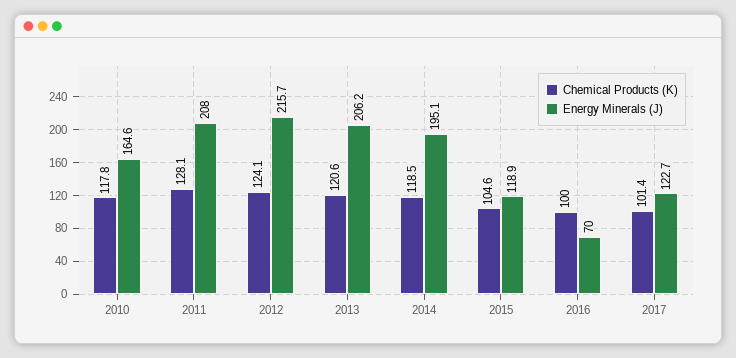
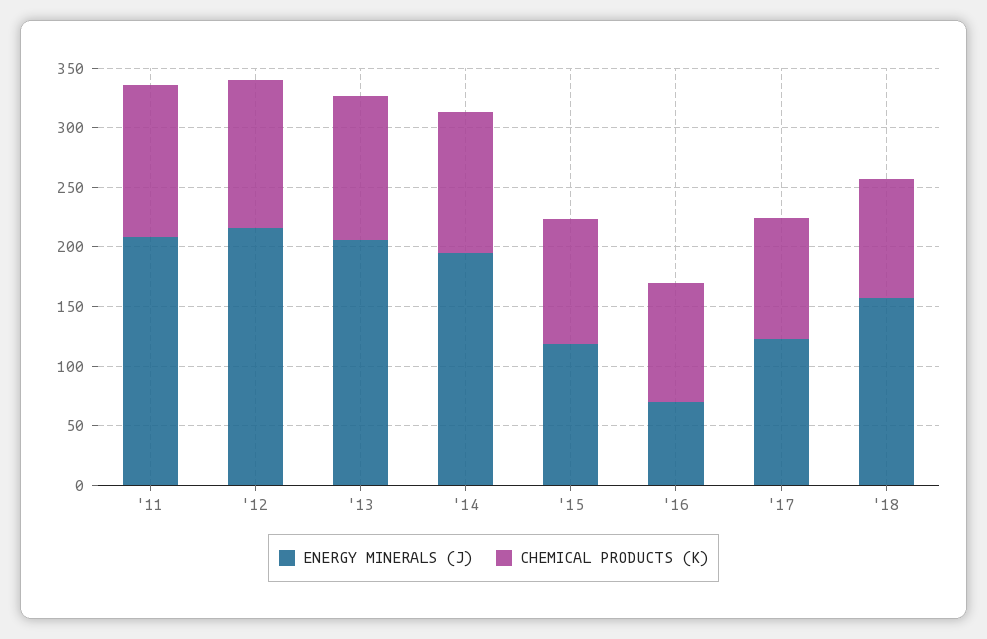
Chemical Products (K), 2010: 117.8 -> none
Energy Minerals (J), 2010: 164.6 -> none
Energy Minerals (J), '18: none -> 160
Chemical Products (K), '18: none -> 100

